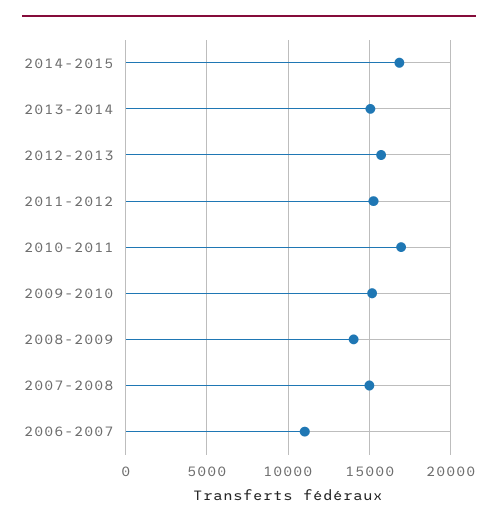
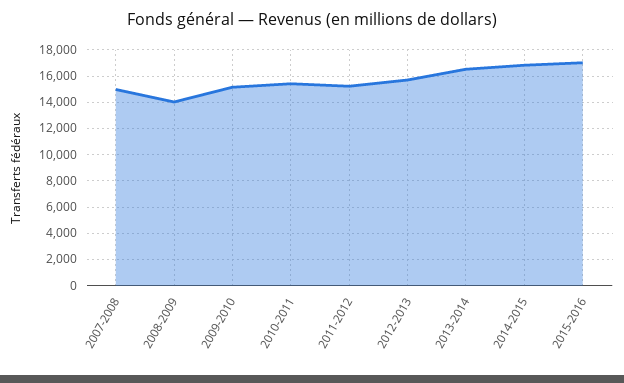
2013-2014: 15000 -> 16500
2010-2011: 17000 -> 15500
2006-2007: 11000 -> none
2015-2016: none -> 17000

